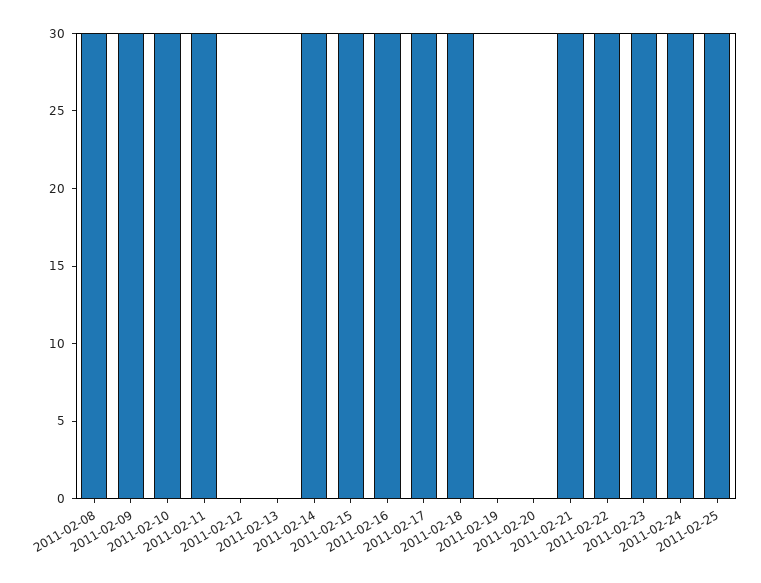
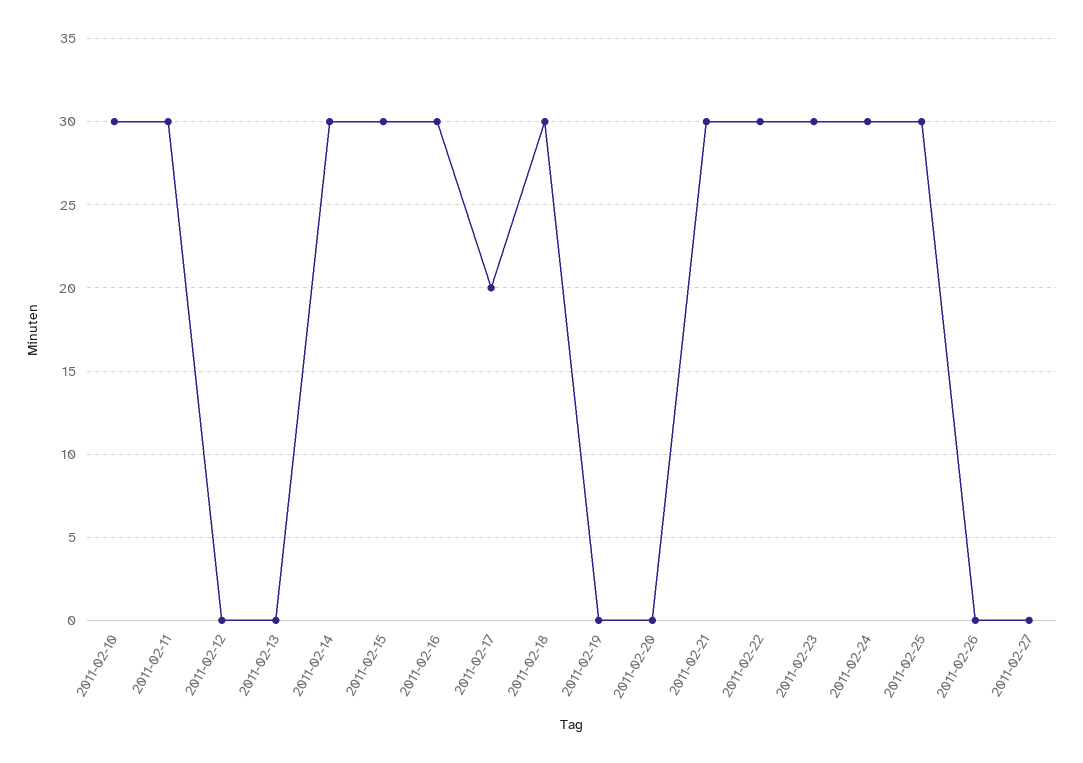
2011-02-08: 30 -> none
2011-02-09: 30 -> none
2011-02-17: 30 -> 20
2011-02-26: none -> 0
2011-02-27: none -> 0

